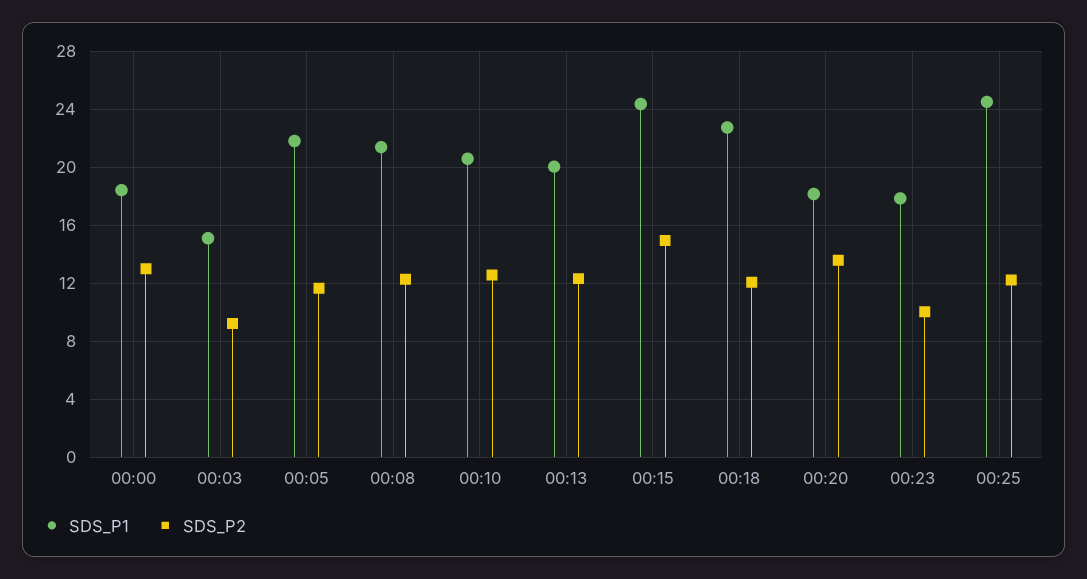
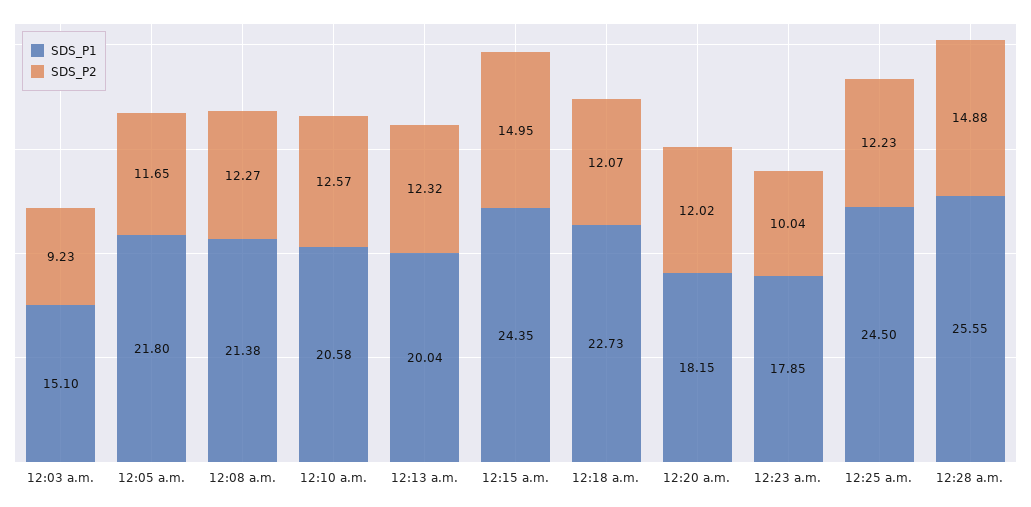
SDS_P1, 00:00: 18.5 -> none
SDS_P2, 00:00: 13 -> none
SDS_P2, 00:20: 13.5 -> 12.02
SDS_P1, 12:28 a.m.: none -> 25.55
SDS_P2, 12:28 a.m.: none -> 14.88

